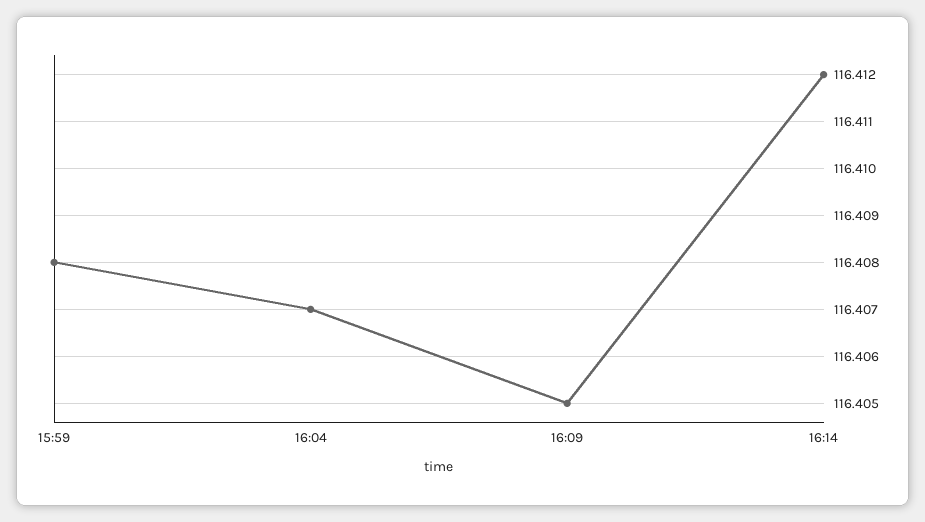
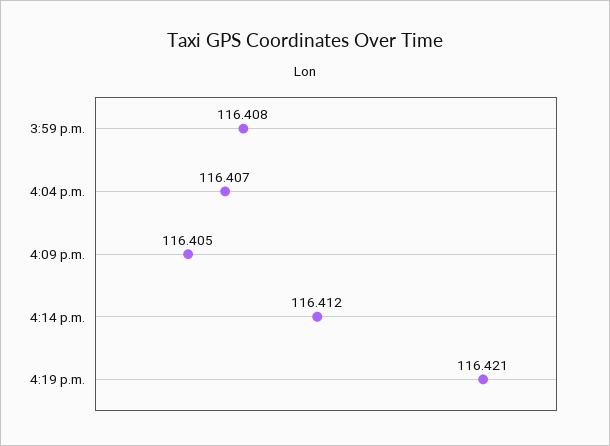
4:19 p.m.: none -> 116.421

